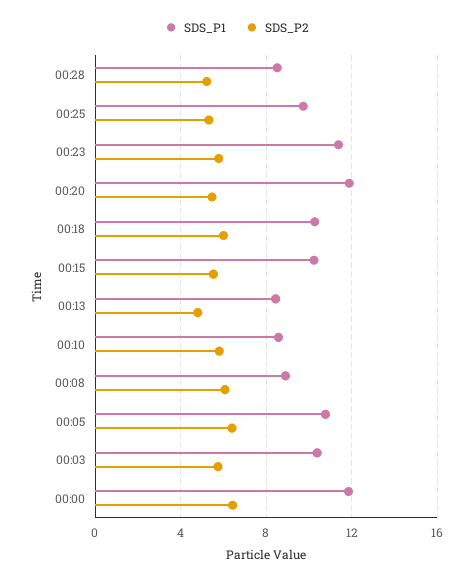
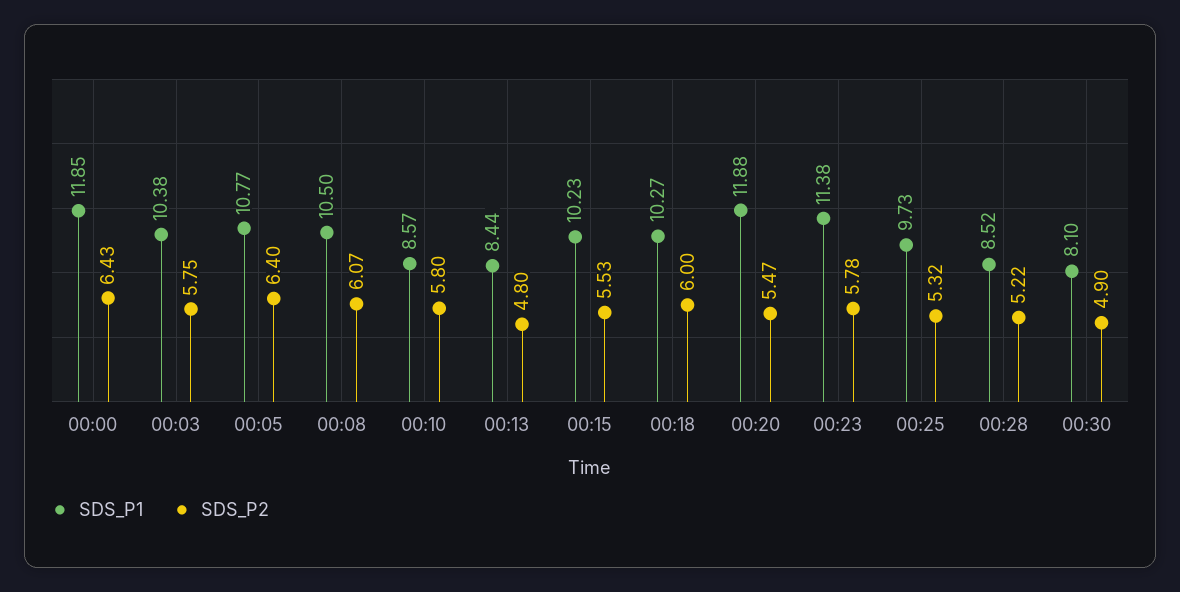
SDS_P1, 00:08: 9 -> 10.5
SDS_P1, 00:30: none -> 8.1
SDS_P2, 00:30: none -> 4.9

